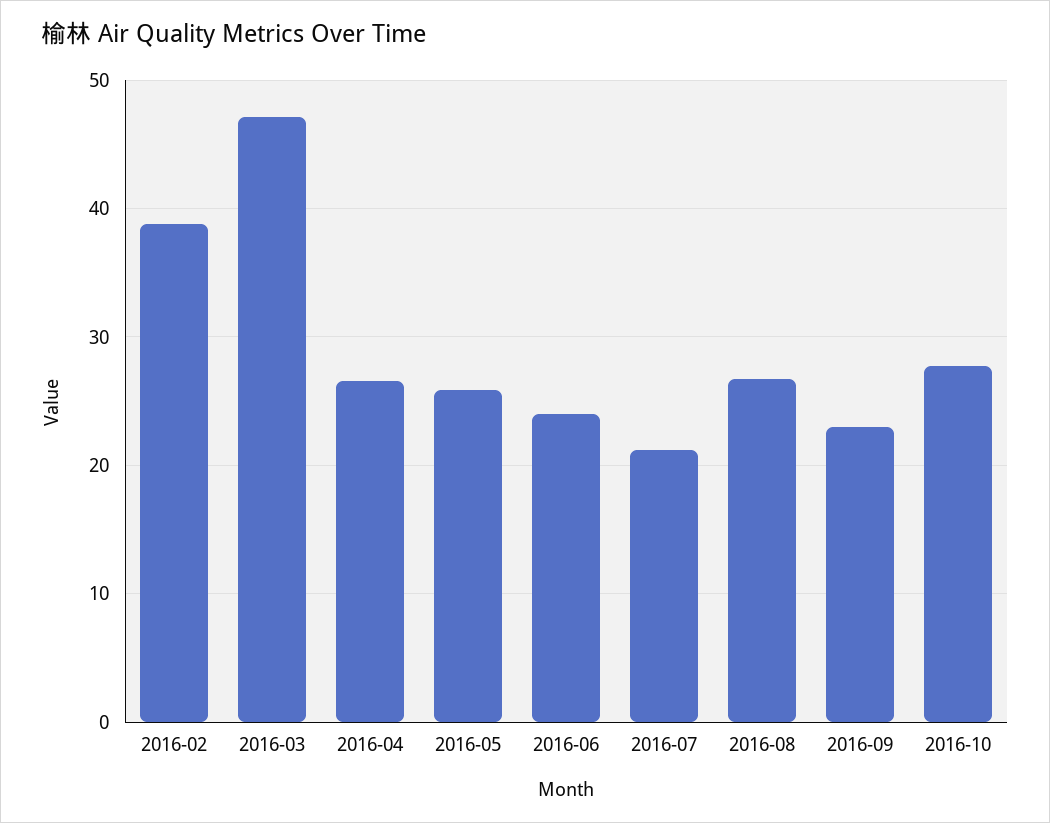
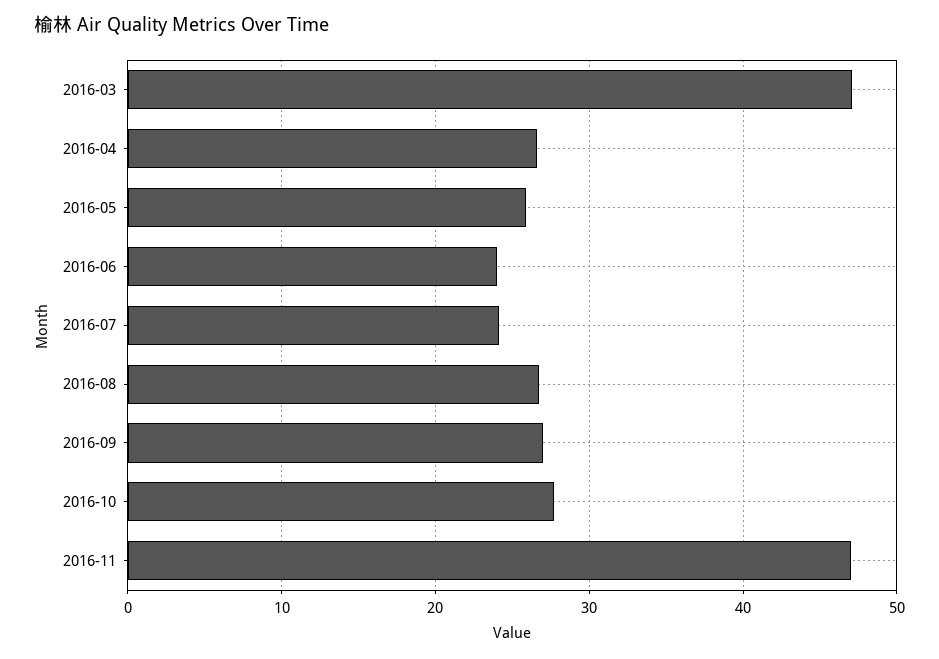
2016-02: 39 -> none
2016-07: 21 -> 24
2016-09: 23 -> 27
2016-11: none -> 47

